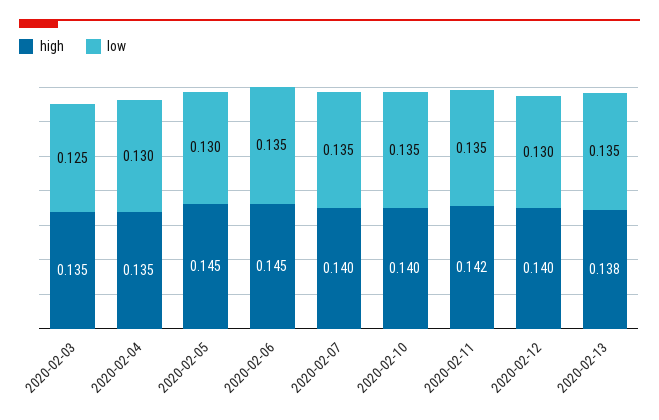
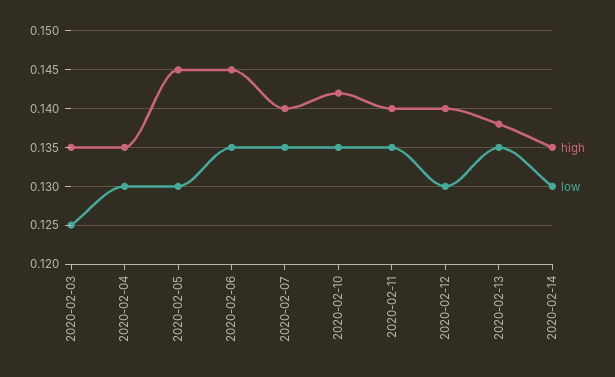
high, 2020-02-10: 0.14 -> 0.142
high, 2020-02-11: 0.142 -> 0.14
high, 2020-02-14: none -> 0.135
low, 2020-02-14: none -> 0.13

